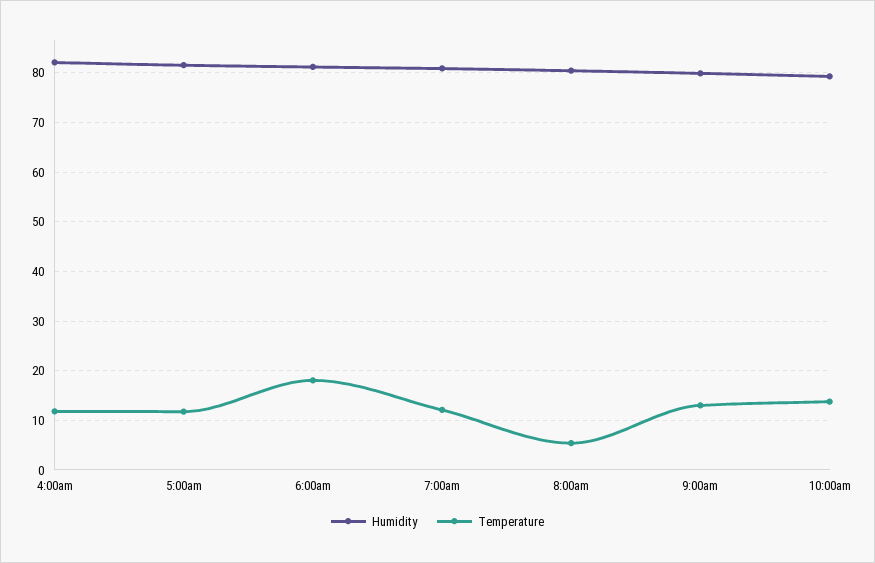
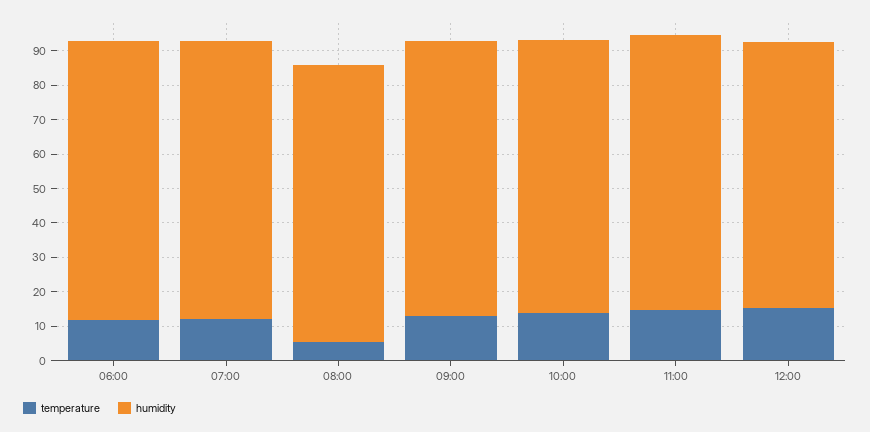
Humidity, 4:00am: 82 -> none
Temperature, 4:00am: 12 -> none
Humidity, 5:00am: 82 -> none
Temperature, 5:00am: 12 -> none
Temperature, 6:00am: 18 -> 12.5
Temperature, 11:00: none -> 15
Humidity, 11:00: none -> 80
Temperature, 12:00: none -> 15
Humidity, 12:00: none -> 77.5

